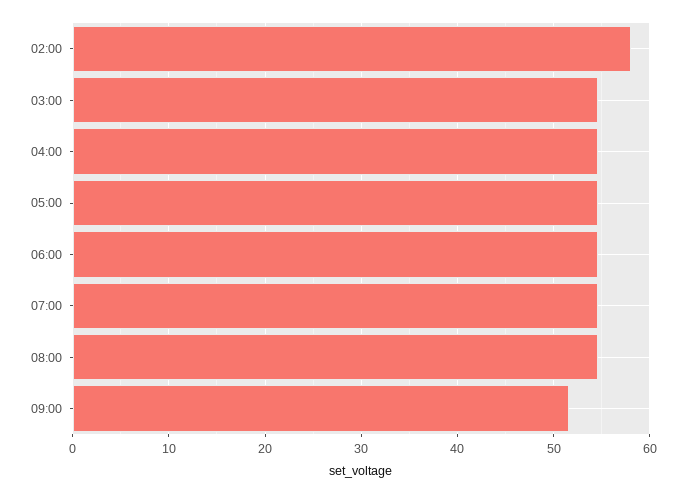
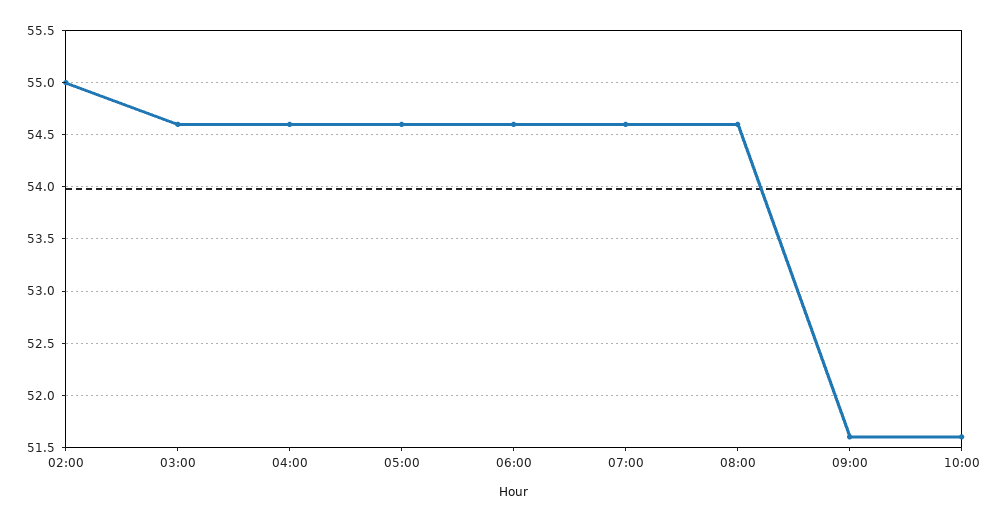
02:00: 58 -> 55
10:00: none -> 51.6

